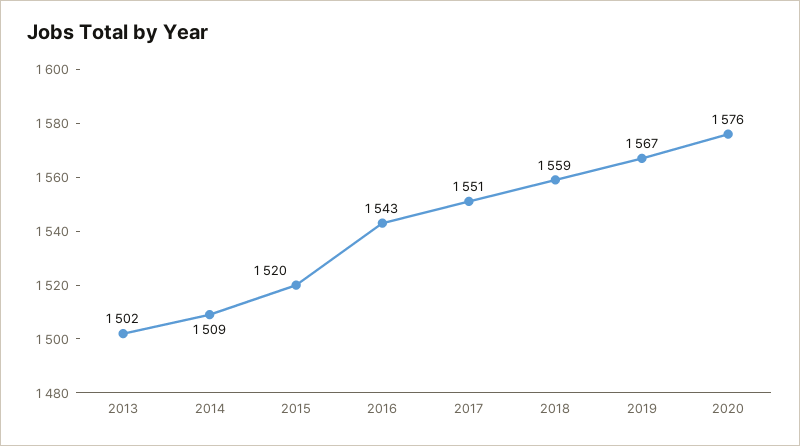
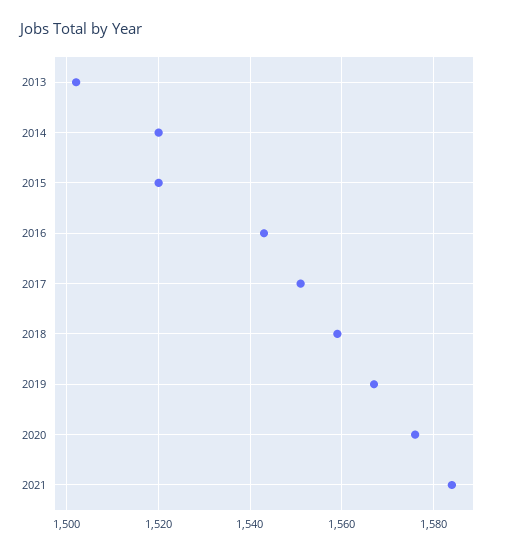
2014: 1509 -> 1520
2021: none -> 1585

